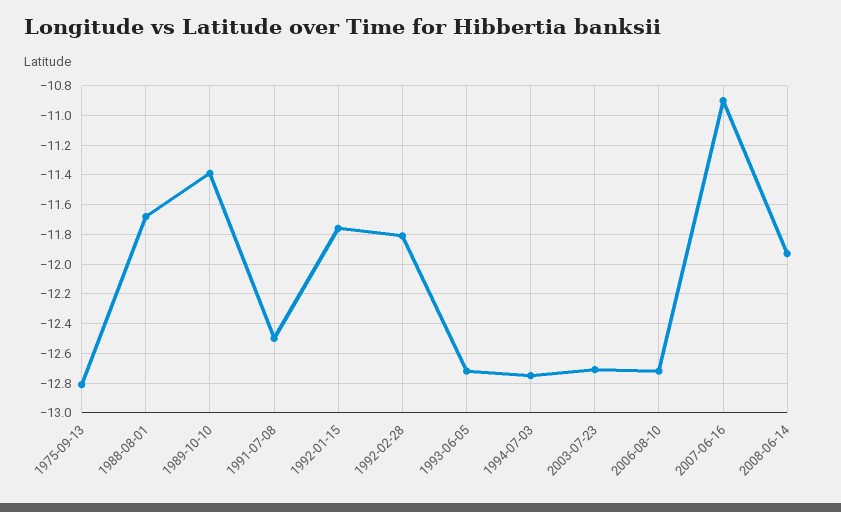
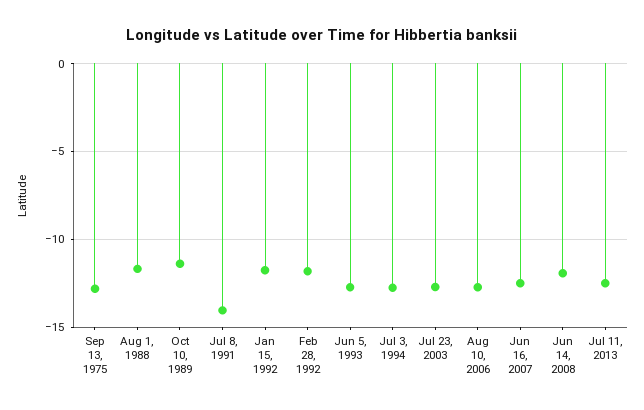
1991-07-08: -12.5 -> -14
2007-06-16: -10.9 -> -12.5
Jul 11, 2013: none -> -12.5

